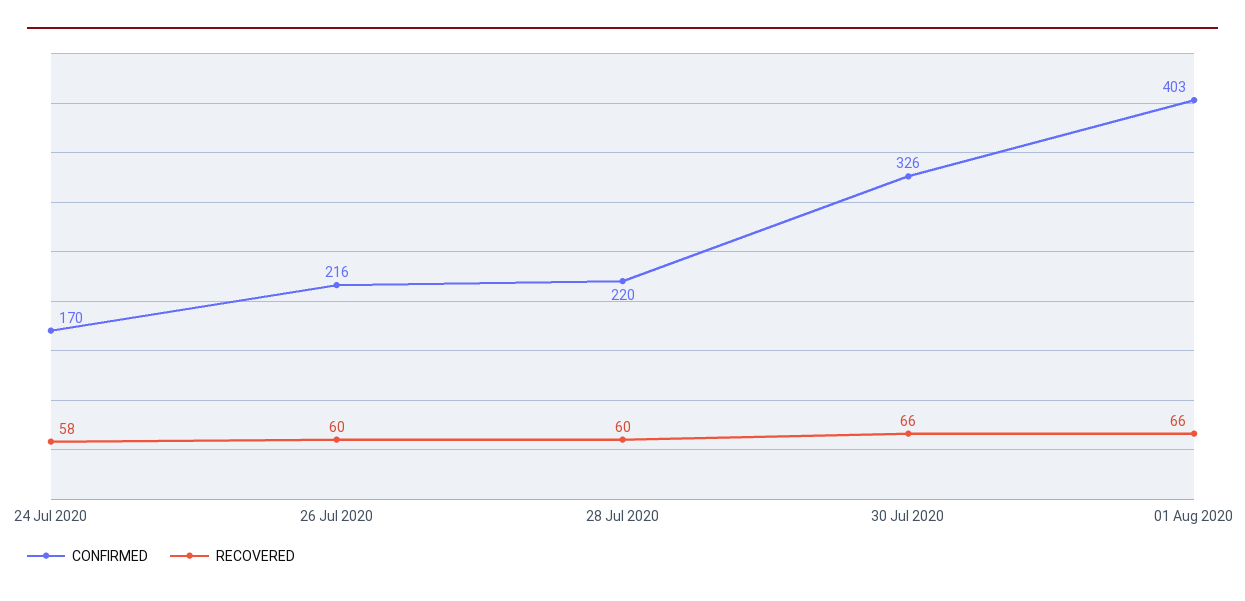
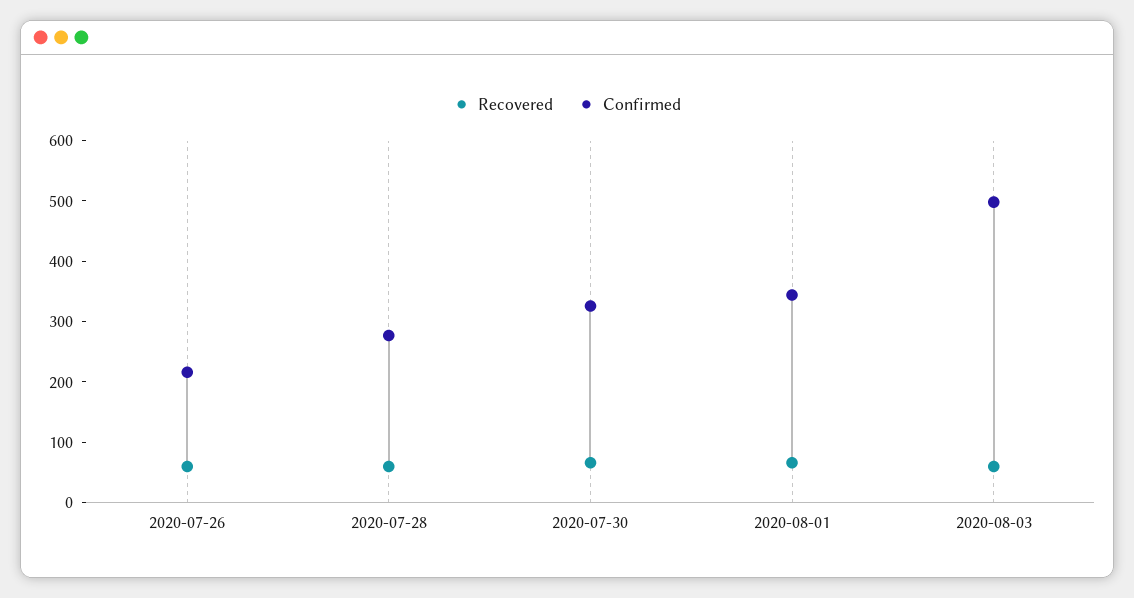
CONFIRMED, 24 Jul 2020: 170 -> none
RECOVERED, 24 Jul 2020: 58 -> none
CONFIRMED, 28 Jul 2020: 220 -> 280
CONFIRMED, 01 Aug 2020: 403 -> 340
RECOVERED, 2020-08-03: none -> 60
CONFIRMED, 2020-08-03: none -> 500

